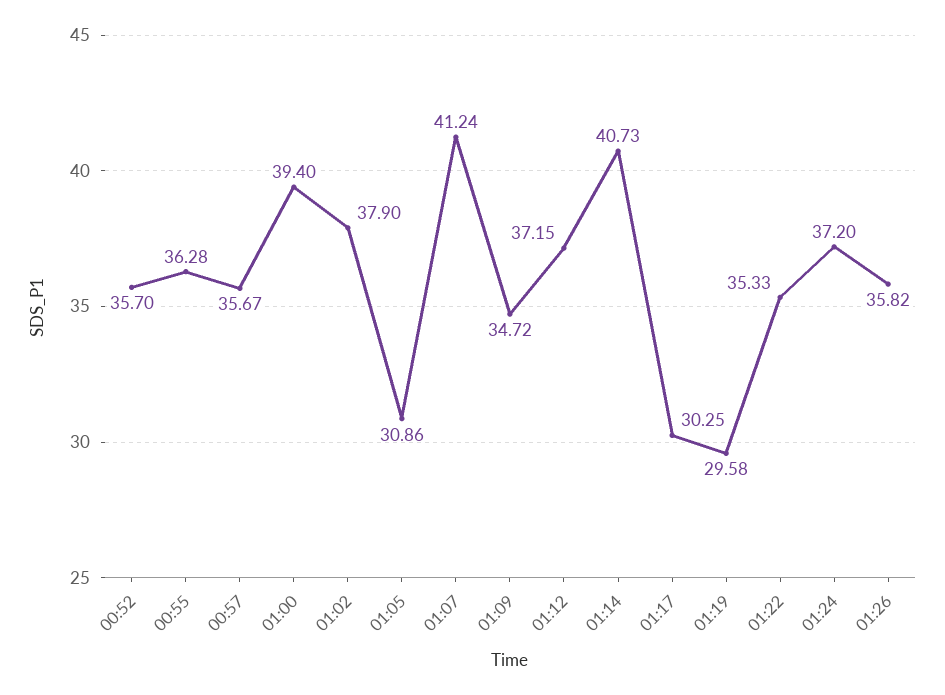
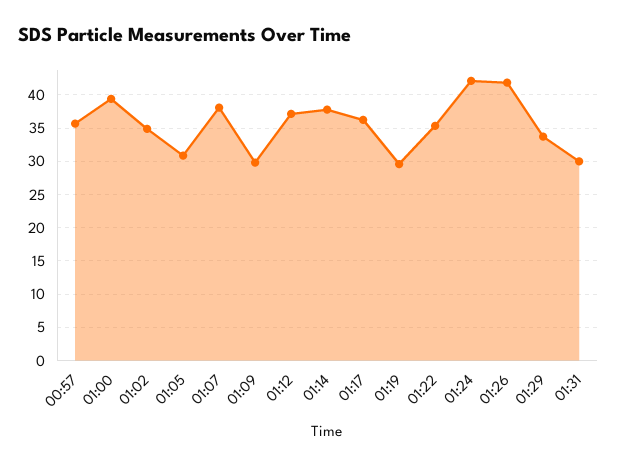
00:52: 35.7 -> none
00:55: 36.28 -> none
01:02: 37.9 -> 35
01:07: 41.24 -> 38
01:09: 34.72 -> 30
01:14: 40.73 -> 38
01:17: 30.25 -> 36
01:24: 37.2 -> 42
01:26: 35.82 -> 42
01:29: none -> 34
01:31: none -> 30

